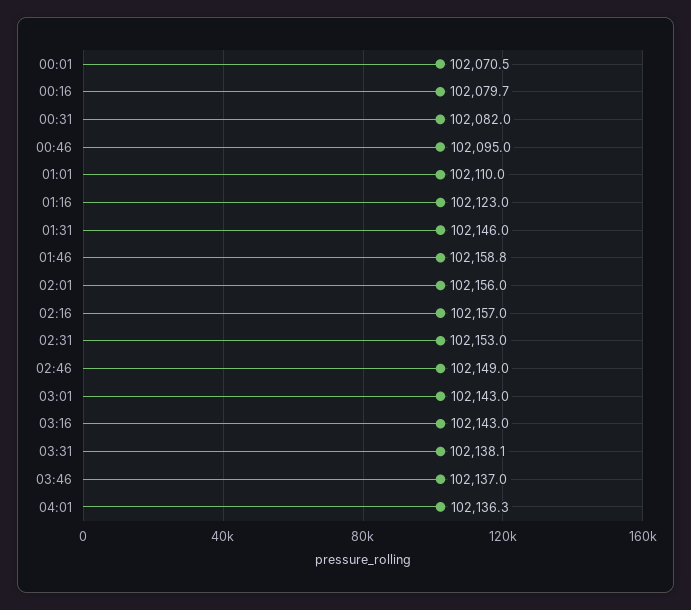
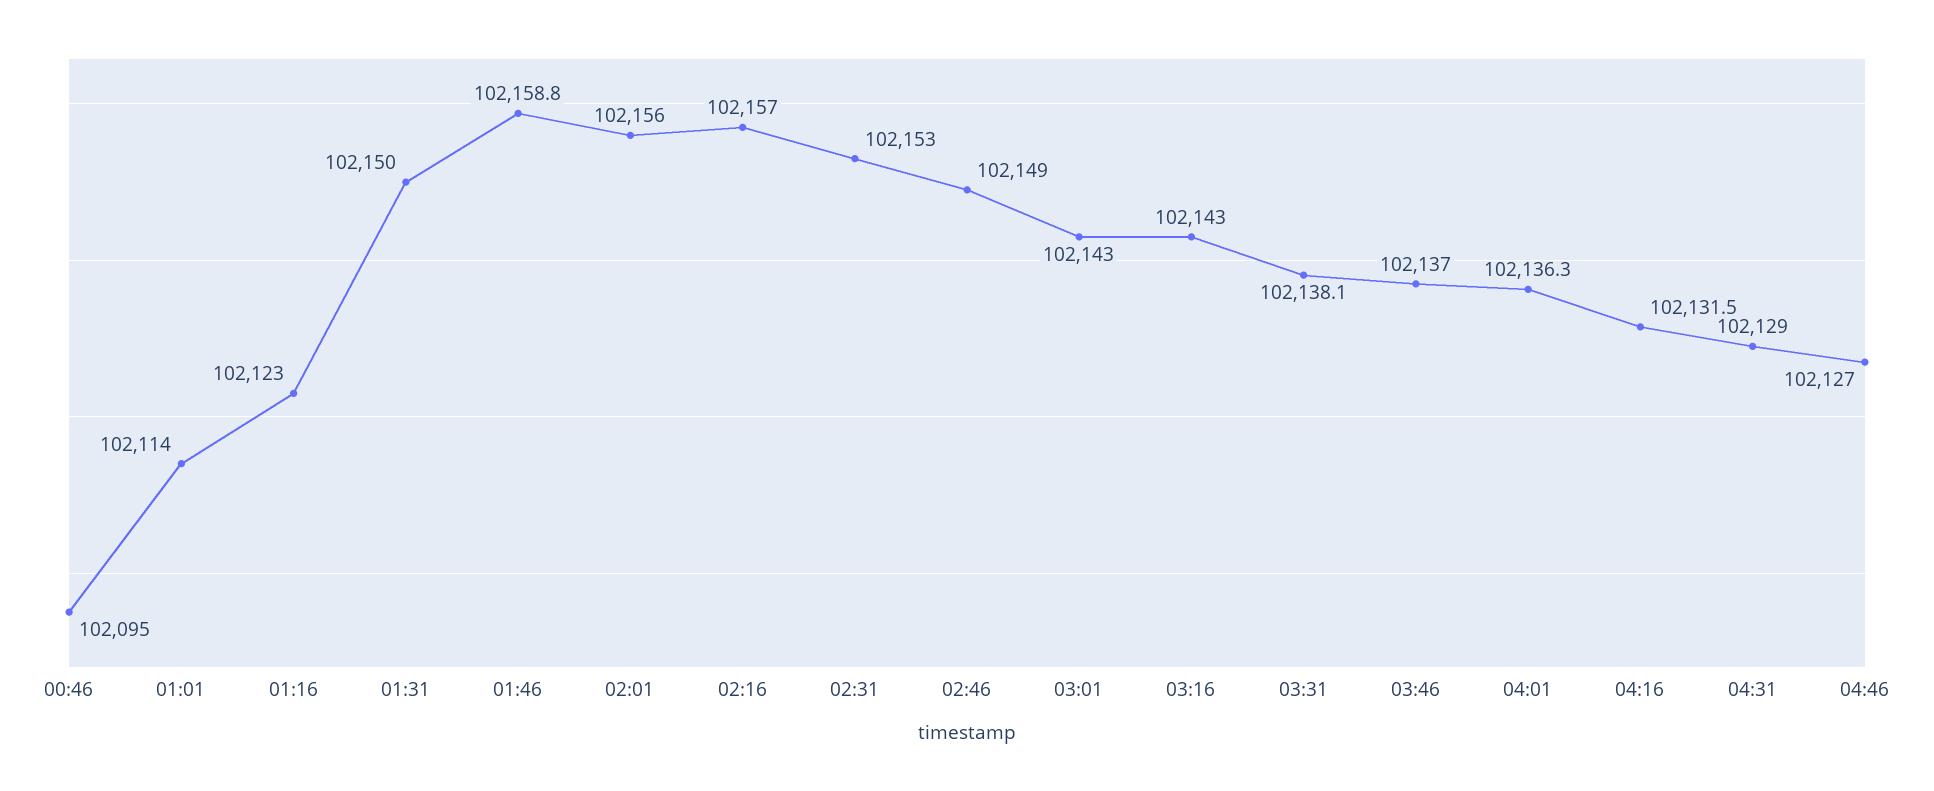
00:01: 102070.5 -> none
00:16: 102079.7 -> none
00:31: 102082 -> none
01:01: 102110 -> 102114
01:31: 102146 -> 102150
04:16: none -> 102131.5
04:31: none -> 102129
04:46: none -> 102127

